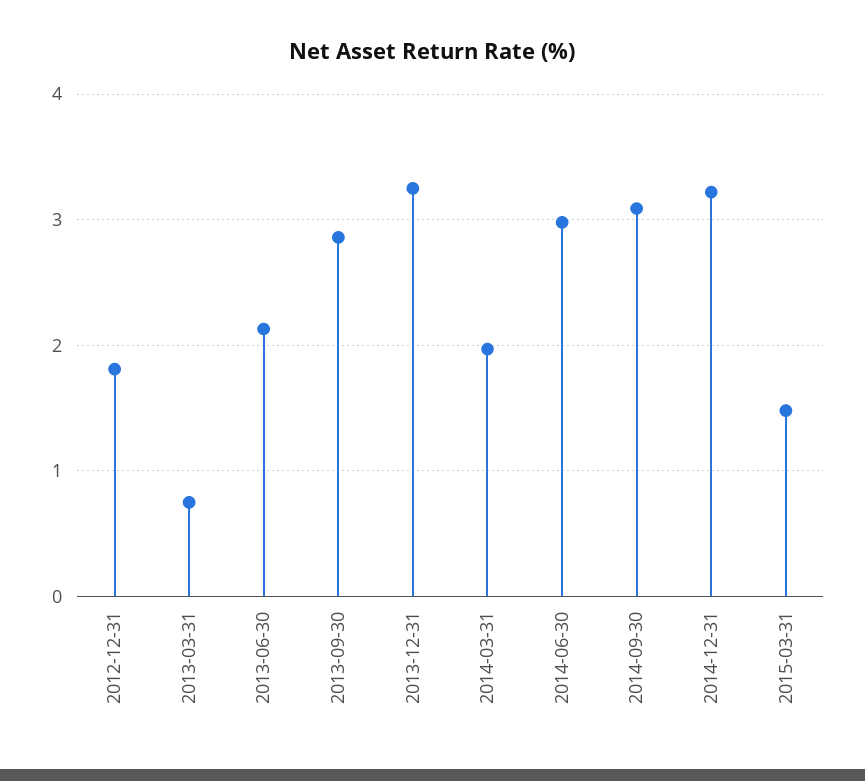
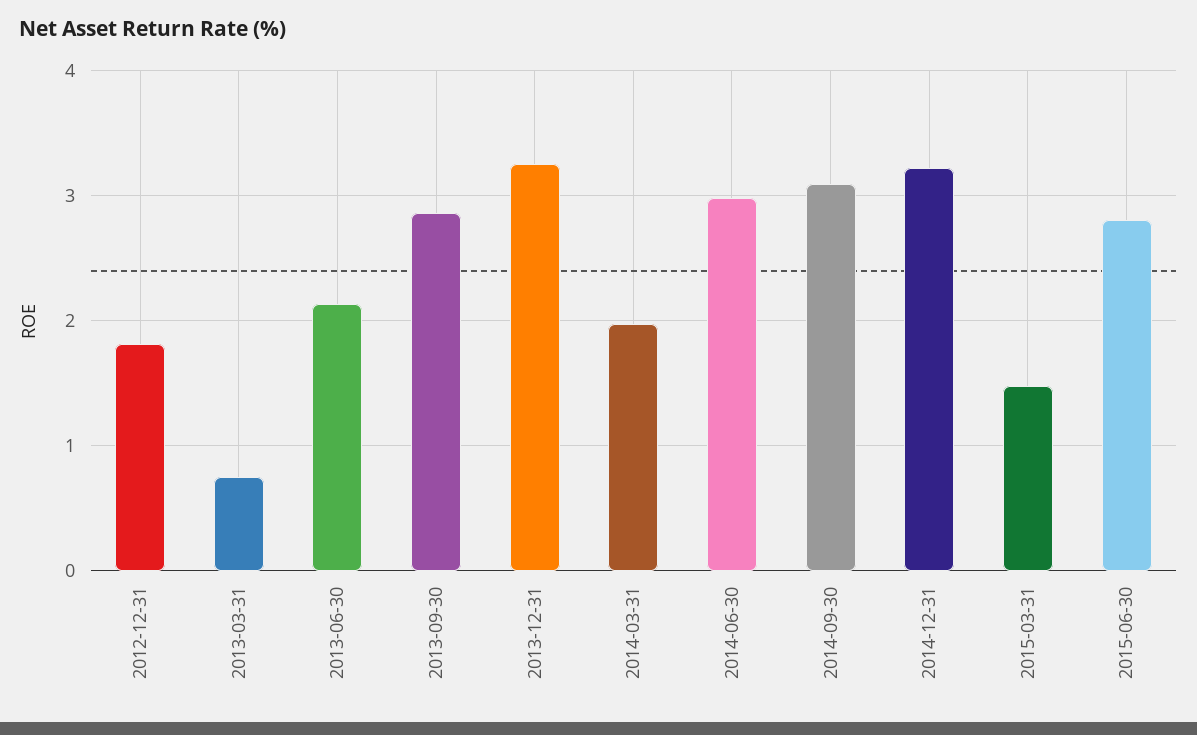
2015-06-30: none -> 2.8

